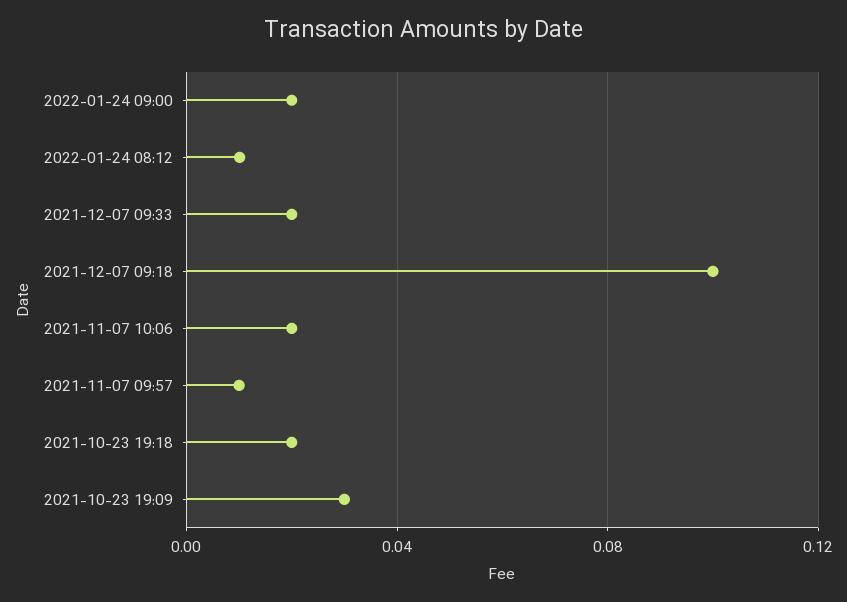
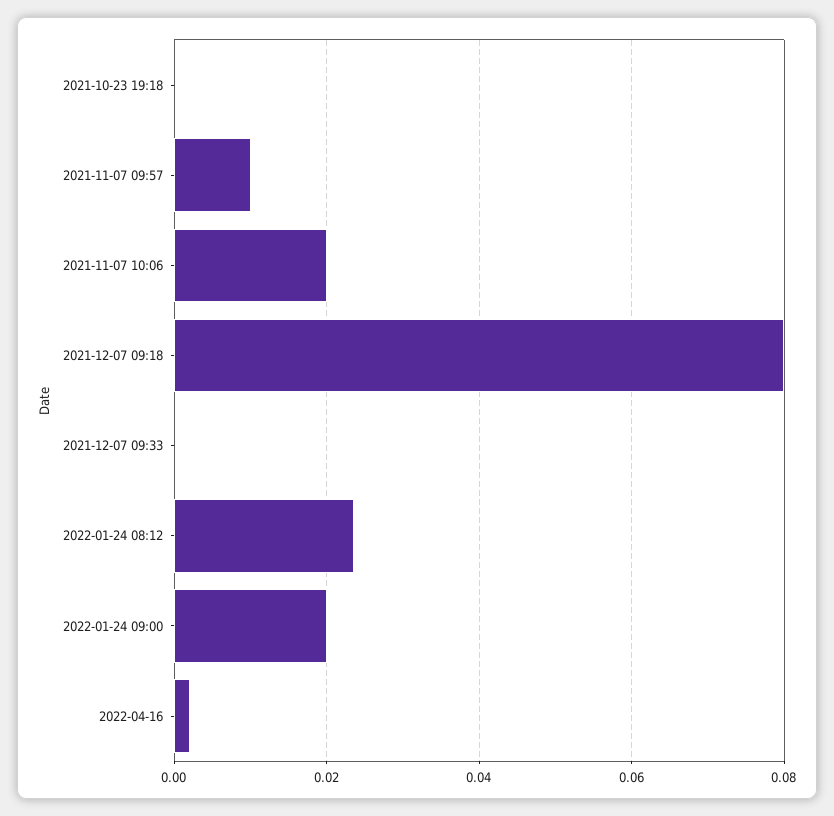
2022-01-24 08:12: 0.01 -> 0.024
2021-12-07 09:33: 0.02 -> 0
2021-12-07 09:18: 0.1 -> 0.08
2021-10-23 19:18: 0.02 -> 0
2021-10-23 19:09: 0.03 -> none
2022-04-16: none -> 0.002

